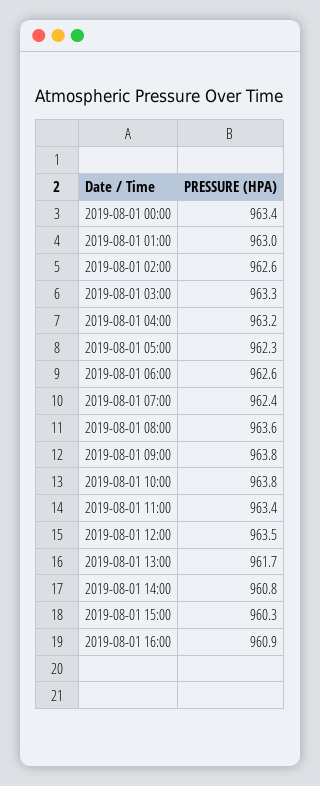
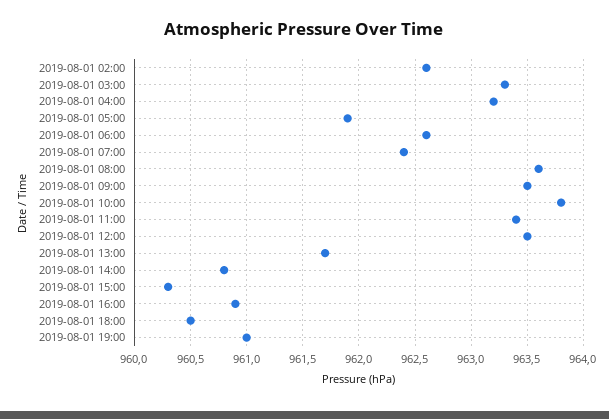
2019-08-01 00:00: 963.4 -> none
2019-08-01 01:00: 963 -> none
2019-08-01 05:00: 962.3 -> 961.9
2019-08-01 09:00: 963.8 -> 963.5
2019-08-01 18:00: none -> 960.5
2019-08-01 19:00: none -> 961

